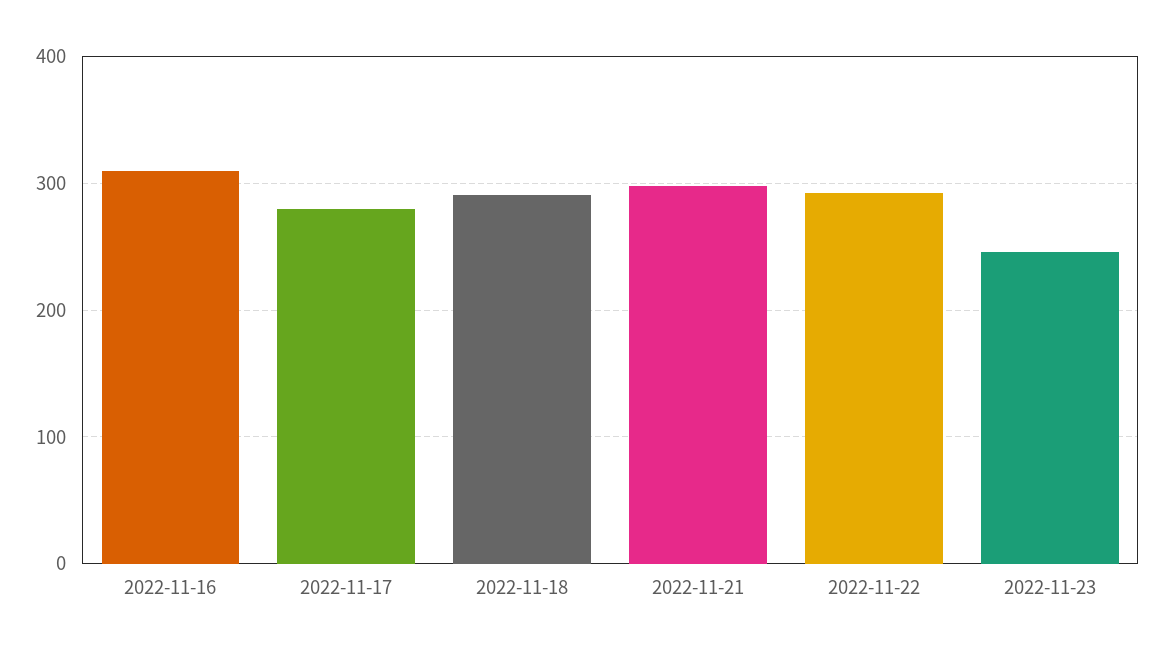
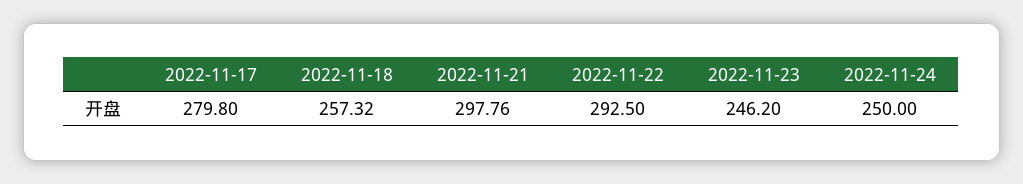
2022-11-16: 310 -> none
2022-11-18: 290 -> 257.32
2022-11-24: none -> 250

